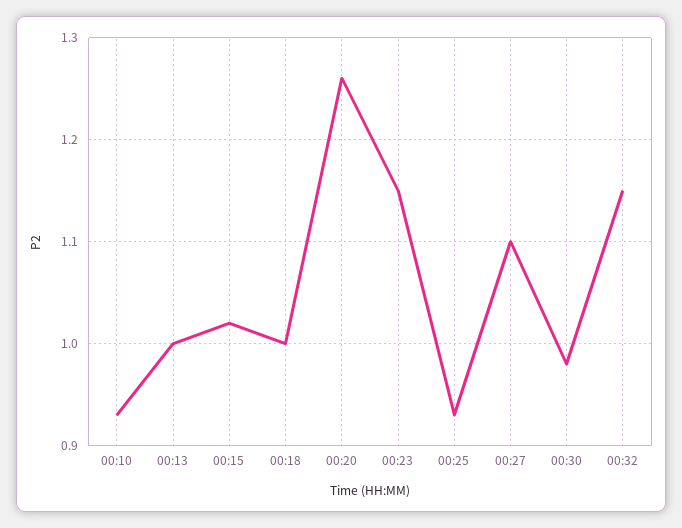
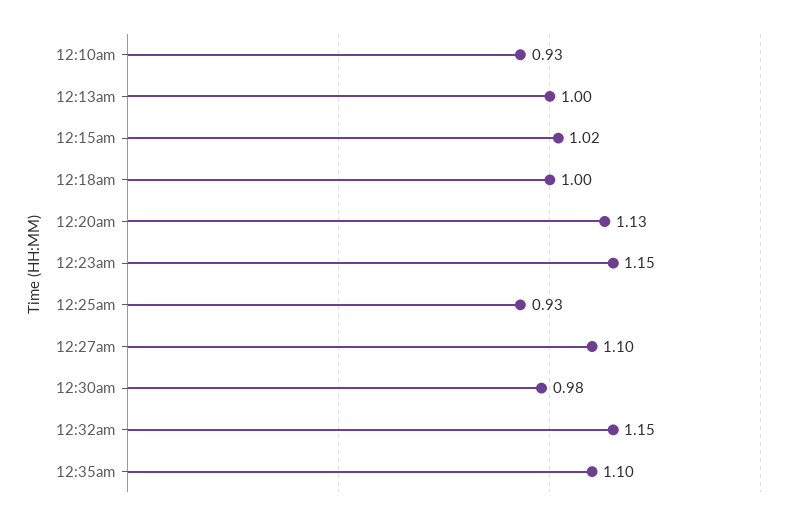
00:20: 1.26 -> 1.13
12:35am: none -> 1.1

